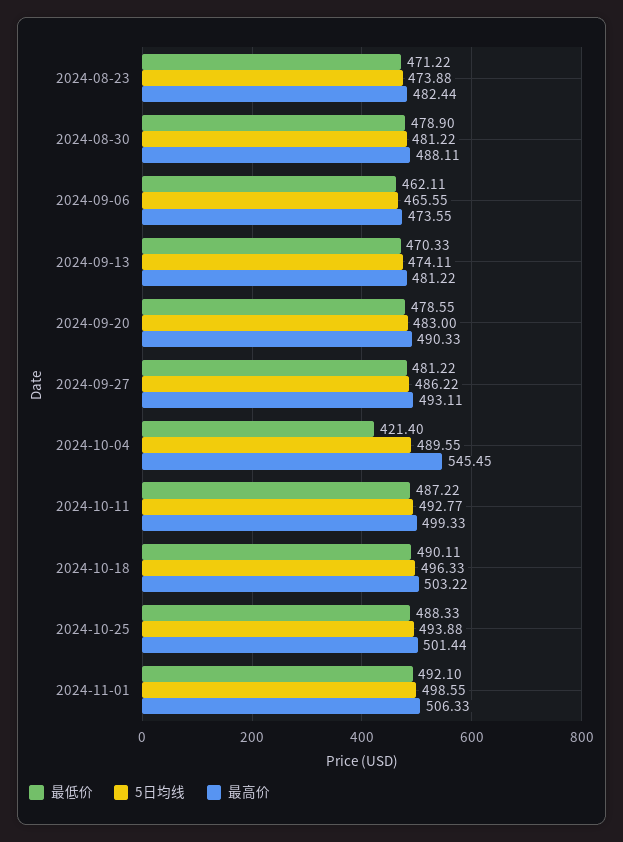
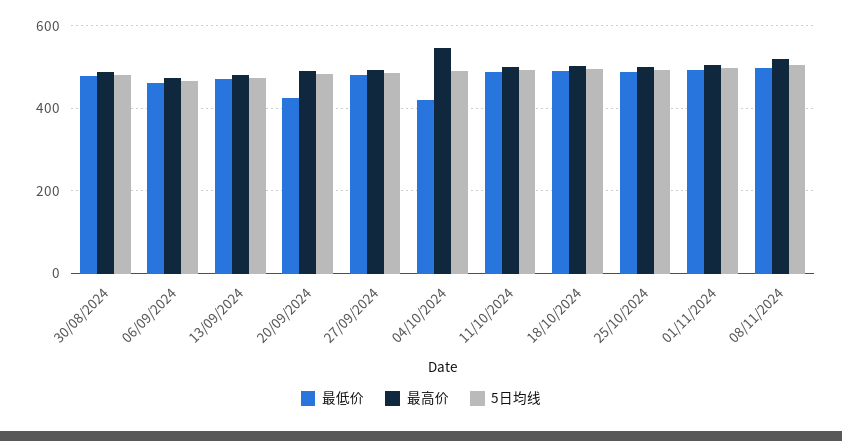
最低价, 2024-08-23: 471.22 -> none
5日均线, 2024-08-23: 473.88 -> none
最高价, 2024-08-23: 482.44 -> none
最低价, 2024-09-20: 478.55 -> 420
最低价, 08/11/2024: none -> 500
最高价, 08/11/2024: none -> 520
5日均线, 08/11/2024: none -> 500

